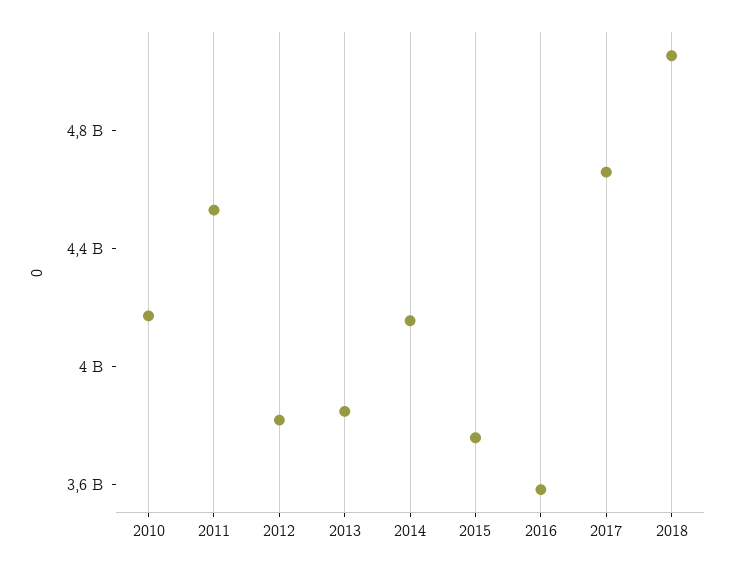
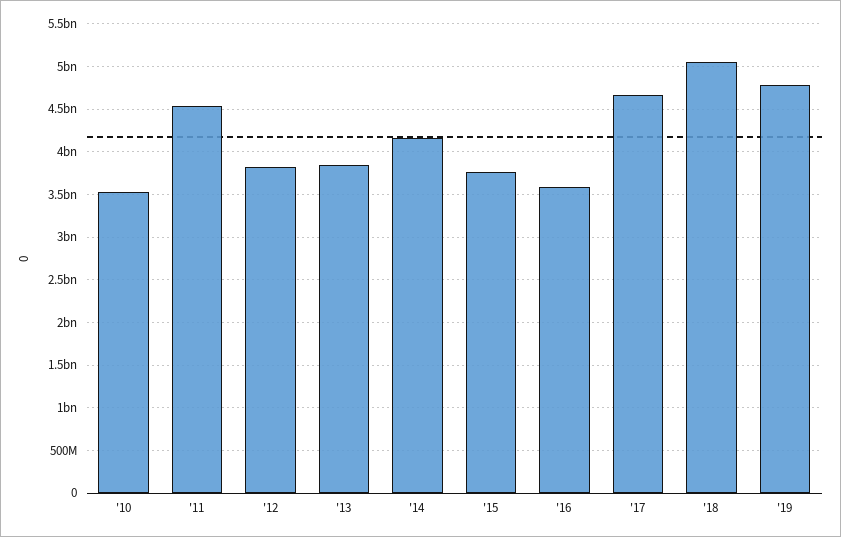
2010: 4200000000 -> 3500000000
'19: none -> 4800000000

